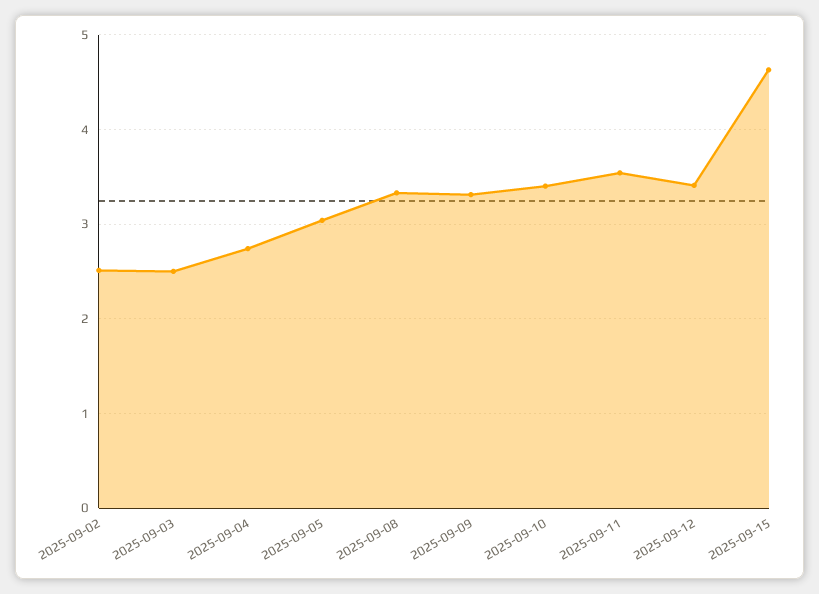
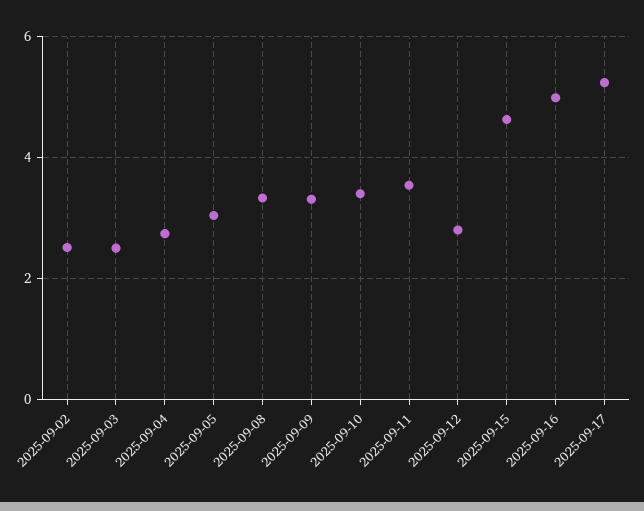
2025-09-12: 3.4 -> 2.8
2025-09-16: none -> 5
2025-09-17: none -> 5.2

